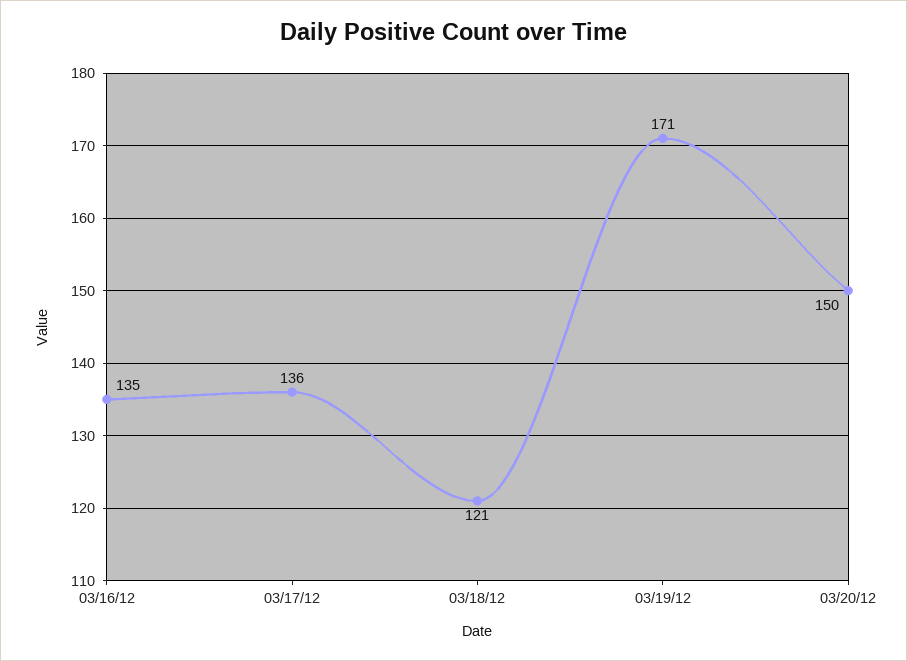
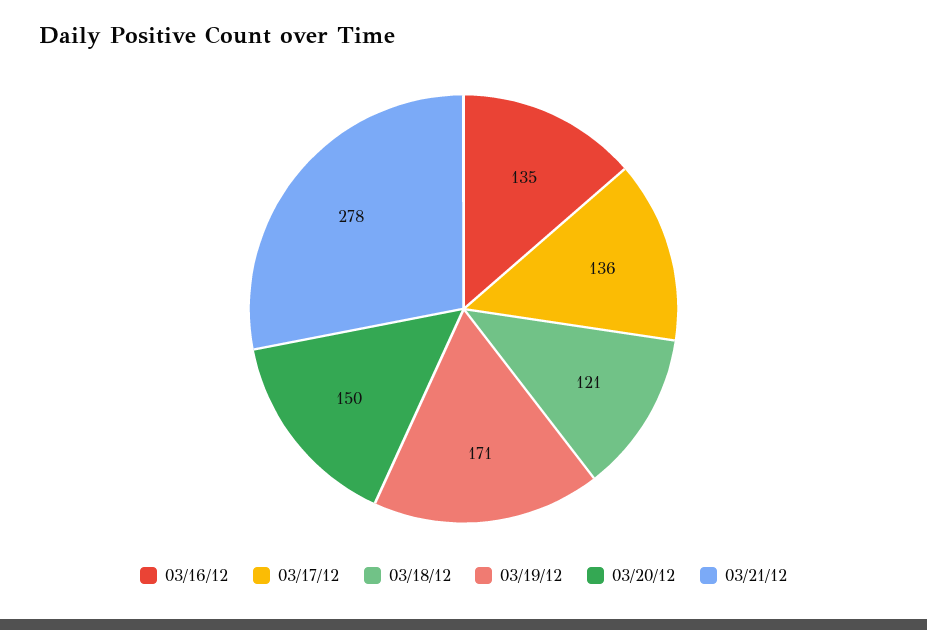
03/21/12: none -> 278

